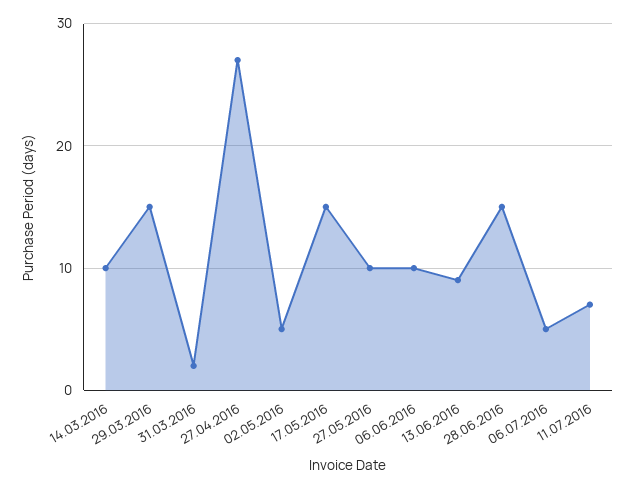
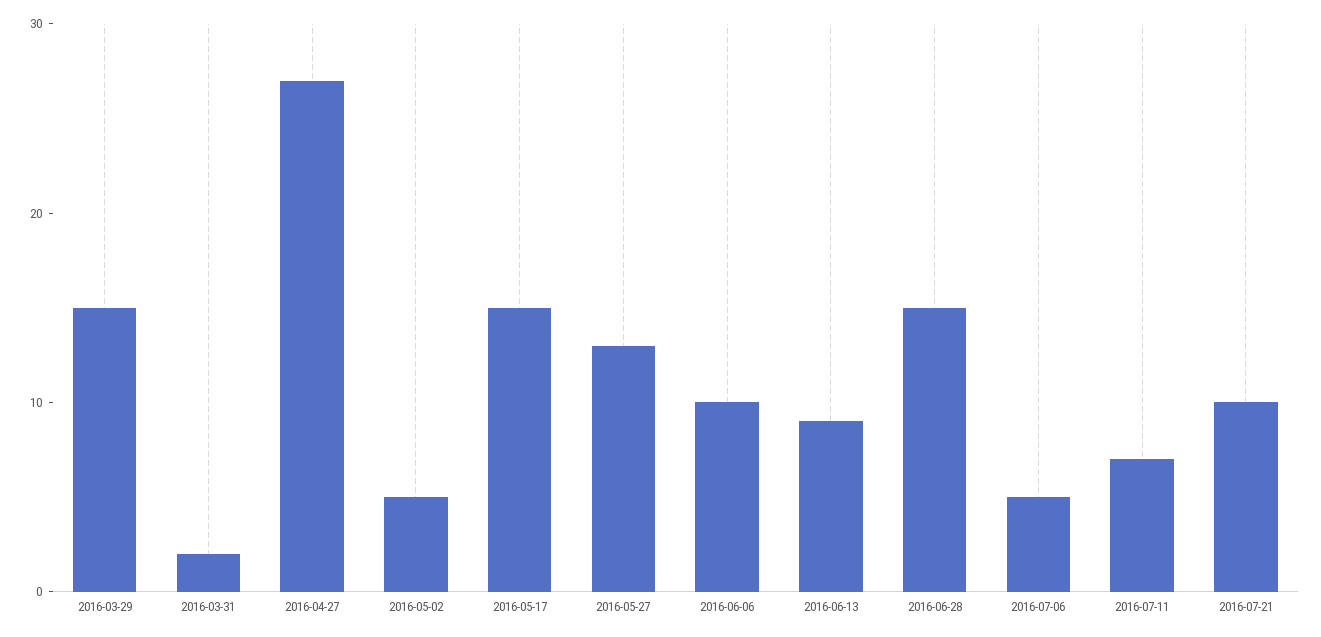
14.03.2016: 10 -> none
27.05.2016: 10 -> 13
2016-07-21: none -> 10

